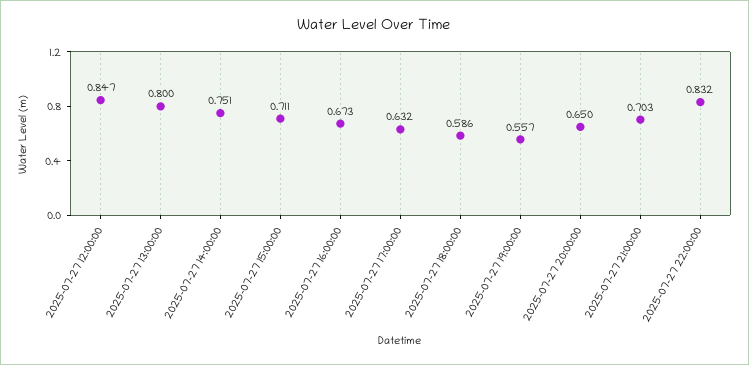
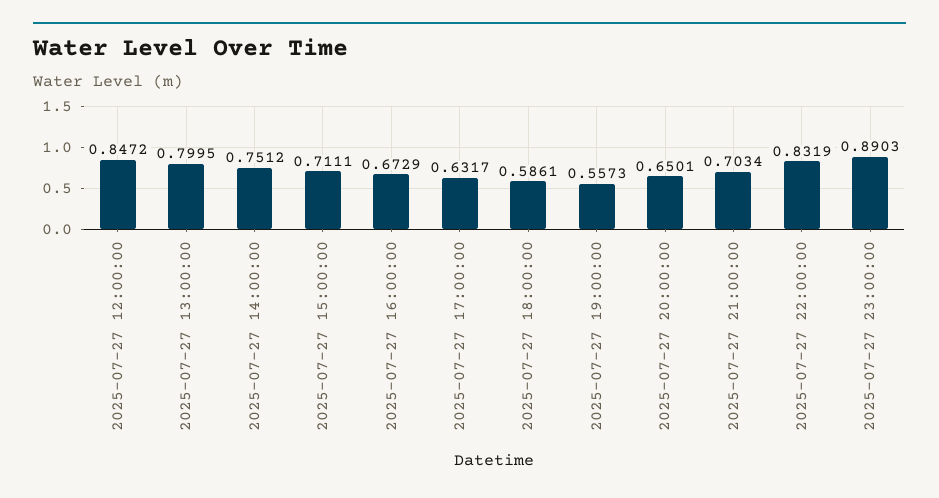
2025-07-27 23:00:00: none -> 0.8903

